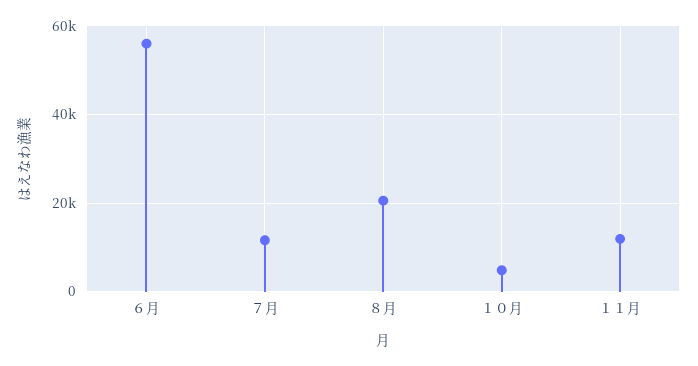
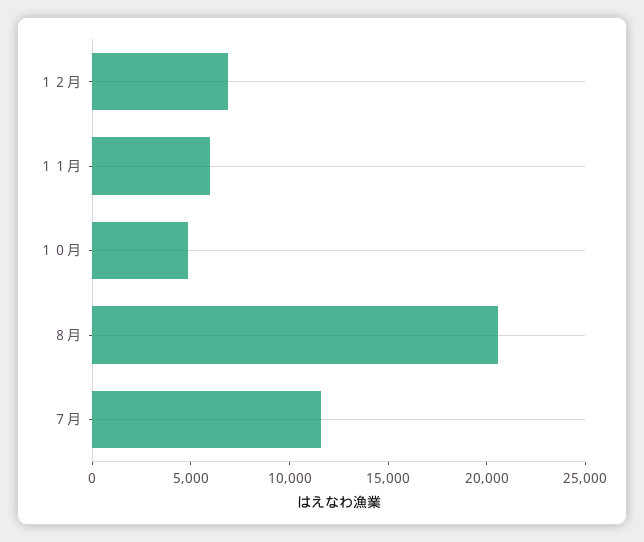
６月: 56000 -> none
１１月: 12000 -> 6000
１２月: none -> 7000

